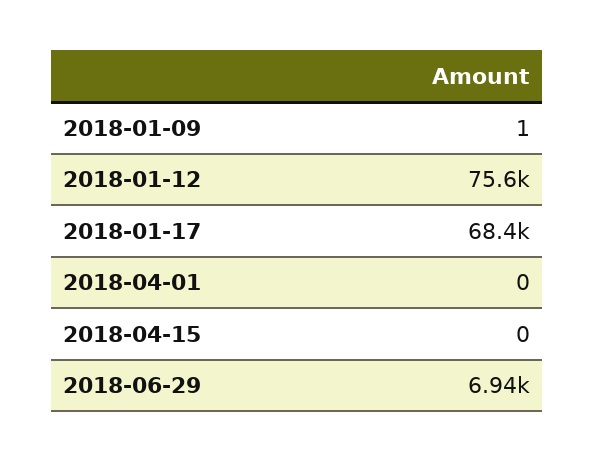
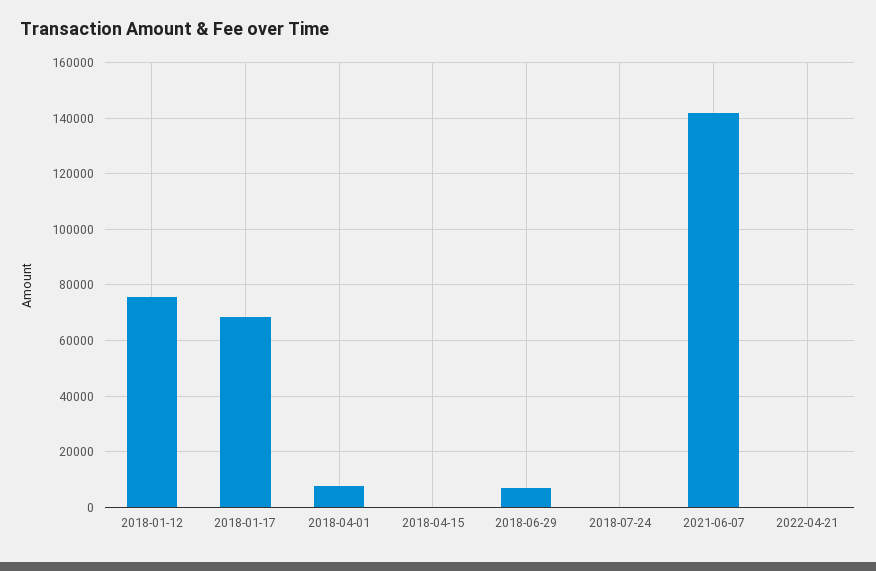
2018-01-09: 1 -> none
2018-04-01: 0 -> 7500
2018-07-24: none -> 0
2021-06-07: none -> 142500
2022-04-21: none -> 0

